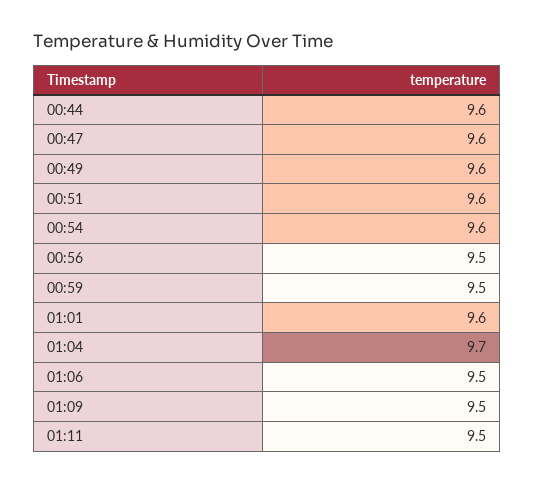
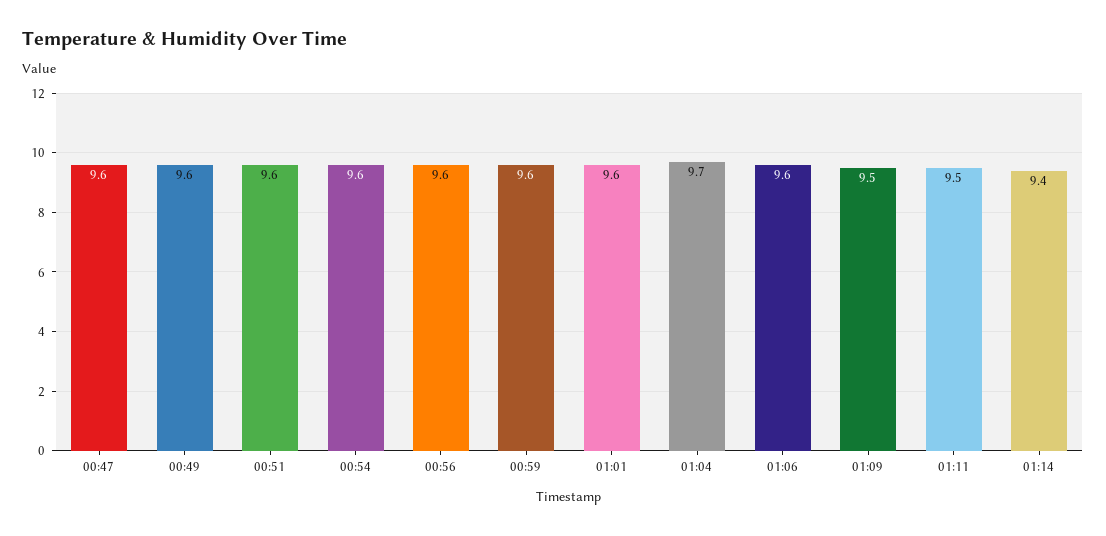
00:44: 9.6 -> none
00:56: 9.5 -> 9.6
00:59: 9.5 -> 9.6
01:06: 9.5 -> 9.6
01:14: none -> 9.4

